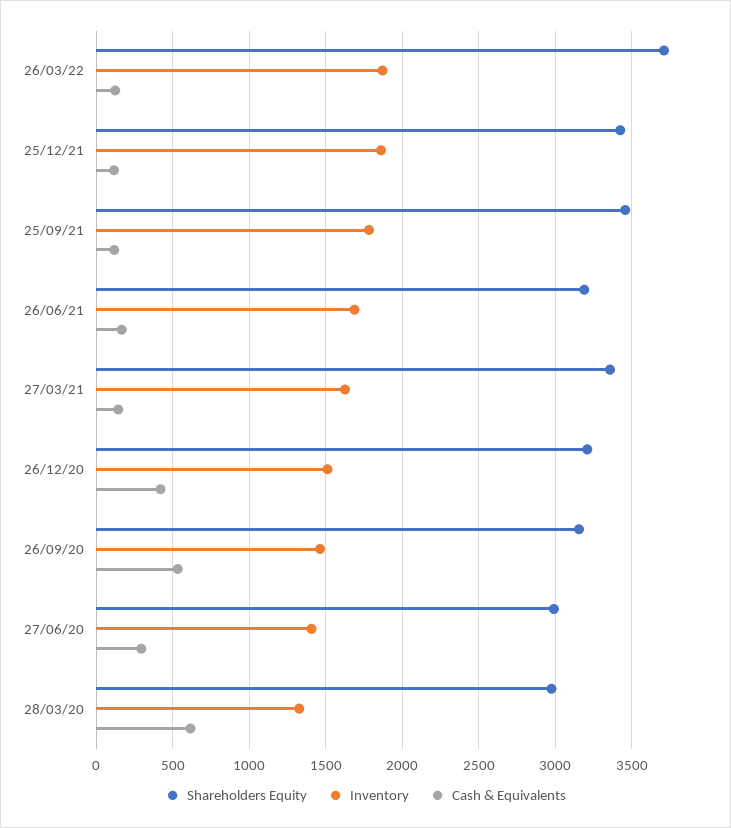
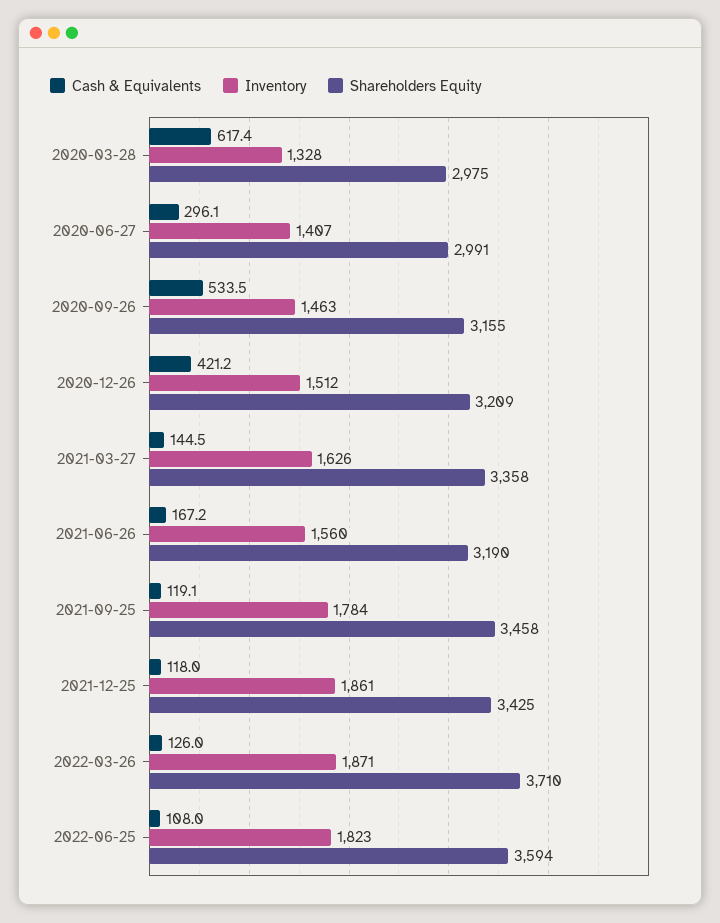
Inventory, 26/06/21: 1700 -> 1560
Cash & Equivalents, 2022-06-25: none -> 108
Inventory, 2022-06-25: none -> 1823
Shareholders Equity, 2022-06-25: none -> 3594

